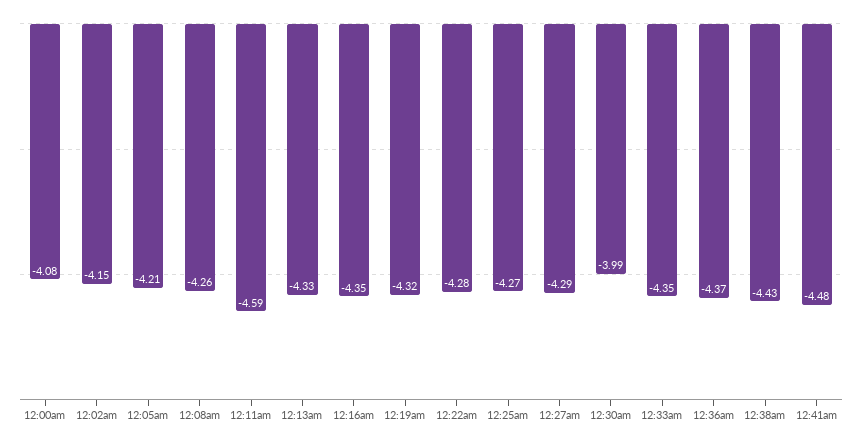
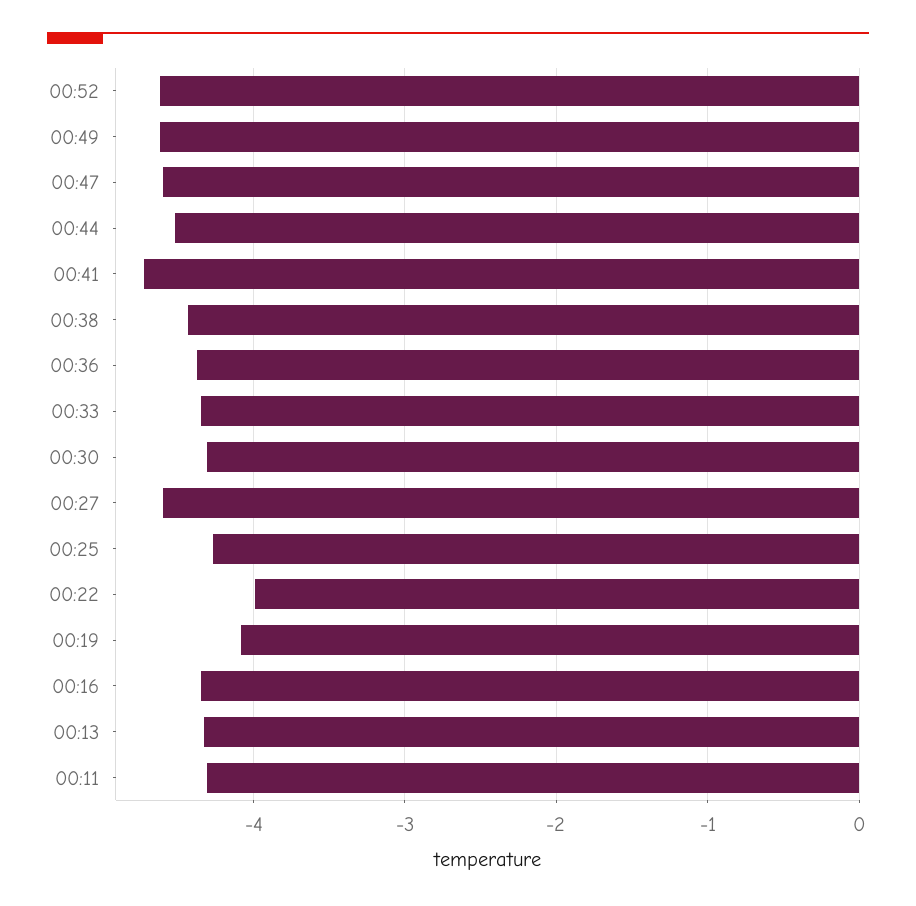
12:00am: -4.08 -> none
12:02am: -4.15 -> none
12:05am: -4.21 -> none
12:08am: -4.26 -> none
12:11am: -4.59 -> -4.3
12:19am: -4.32 -> -4.1
12:22am: -4.28 -> -4
12:27am: -4.29 -> -4.6
12:30am: -3.99 -> -4.3
12:41am: -4.48 -> -4.7
00:52: none -> -4.6
00:49: none -> -4.6
00:47: none -> -4.6
00:44: none -> -4.5

